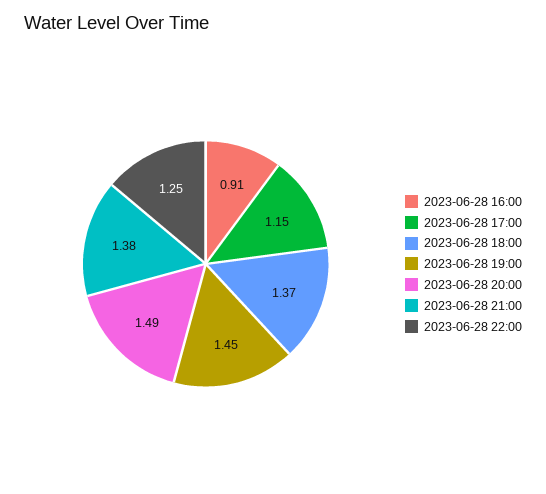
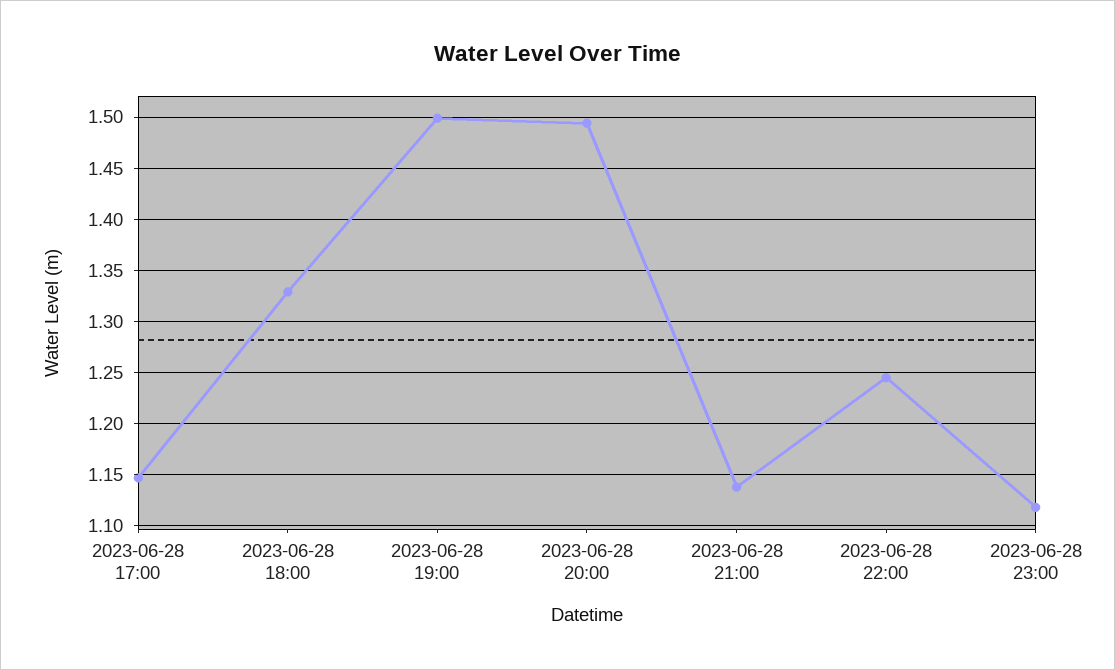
2023-06-28 16:00: 0.91 -> none
2023-06-28 18:00: 1.37 -> 1.33
2023-06-28 19:00: 1.45 -> 1.5
2023-06-28 21:00: 1.38 -> 1.14
2023-06-28 23:00: none -> 1.12

